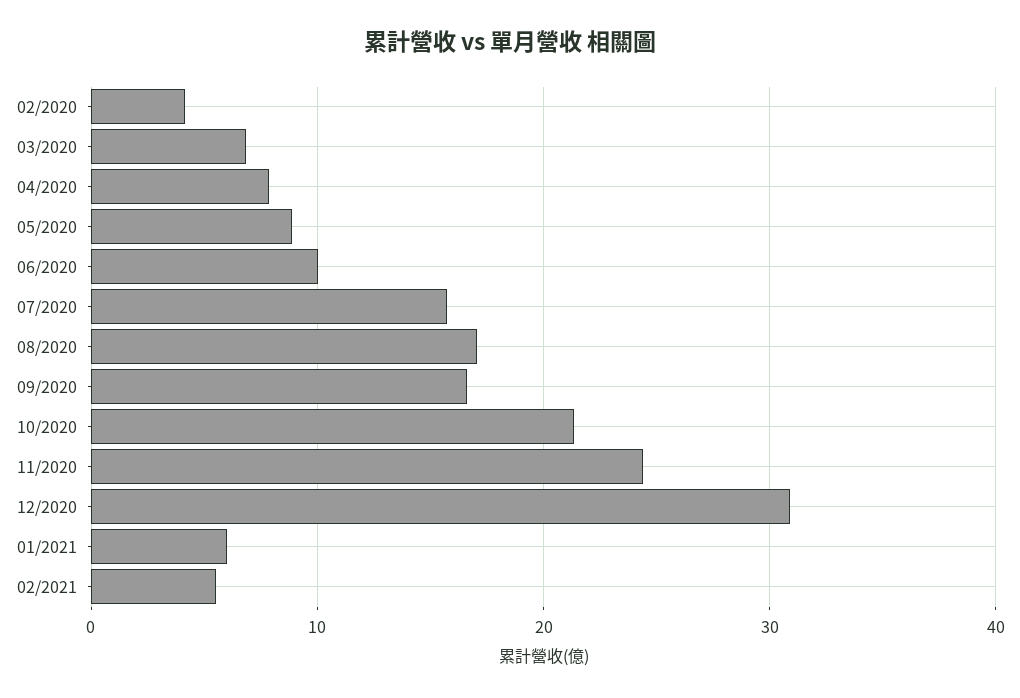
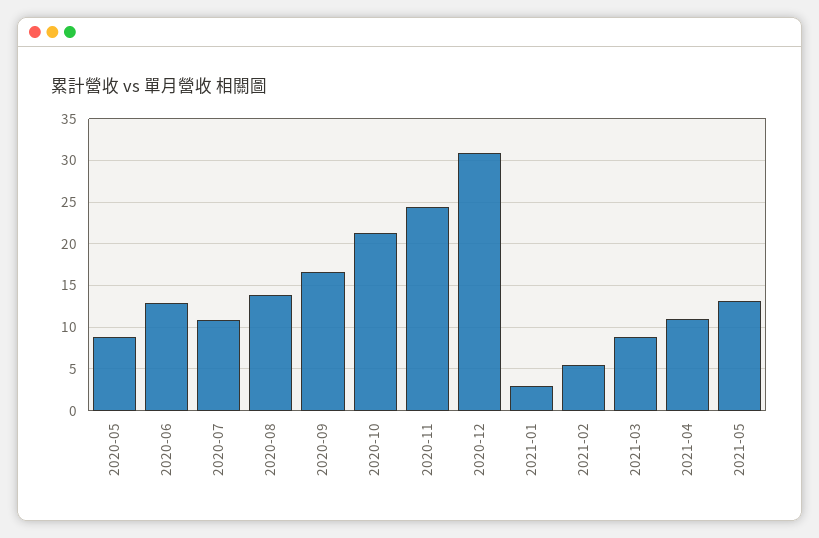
02/2020: 4 -> none
03/2020: 7 -> none
04/2020: 8 -> none
06/2020: 10 -> 13
07/2020: 16 -> 11
08/2020: 17 -> 14
01/2021: 6 -> 3
2021-03: none -> 9
2021-04: none -> 11
2021-05: none -> 13

